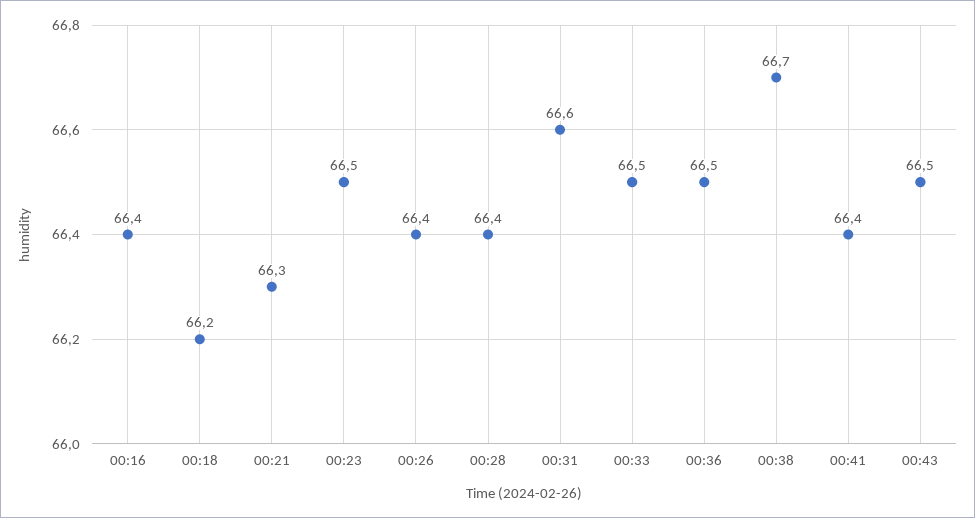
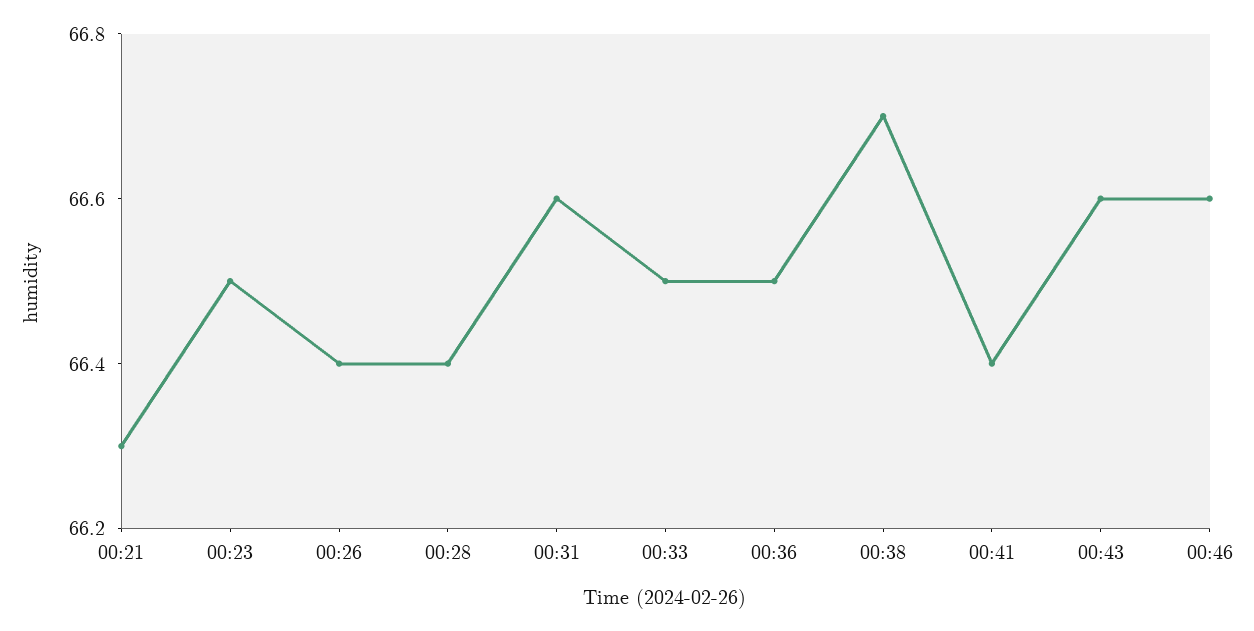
00:16: 66.4 -> none
00:18: 66.2 -> none
00:43: 66.5 -> 66.6
00:46: none -> 66.6

